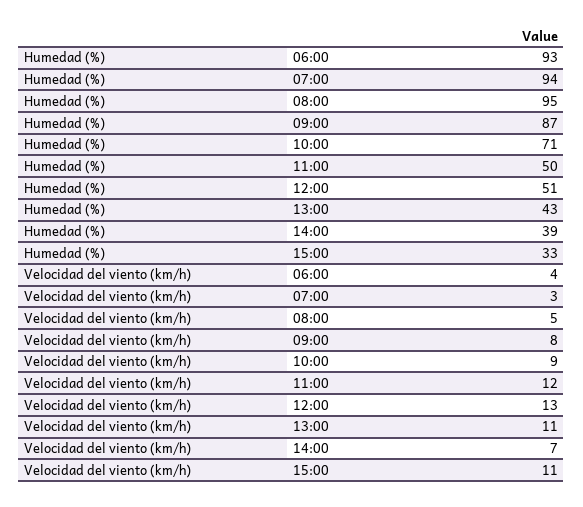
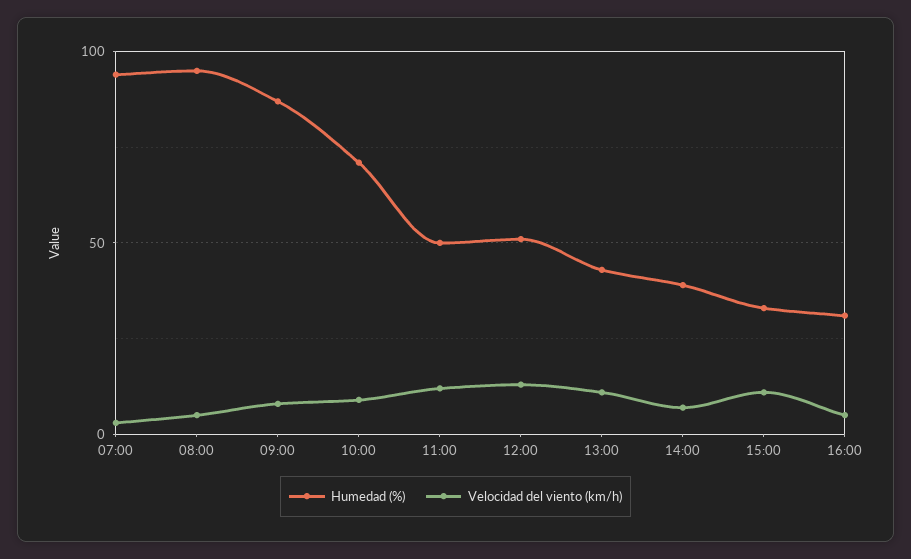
Humedad (%), 06:00: 93 -> none
Velocidad del viento (km/h), 06:00: 4 -> none
Humedad (%), 16:00: none -> 30
Velocidad del viento (km/h), 16:00: none -> 5

